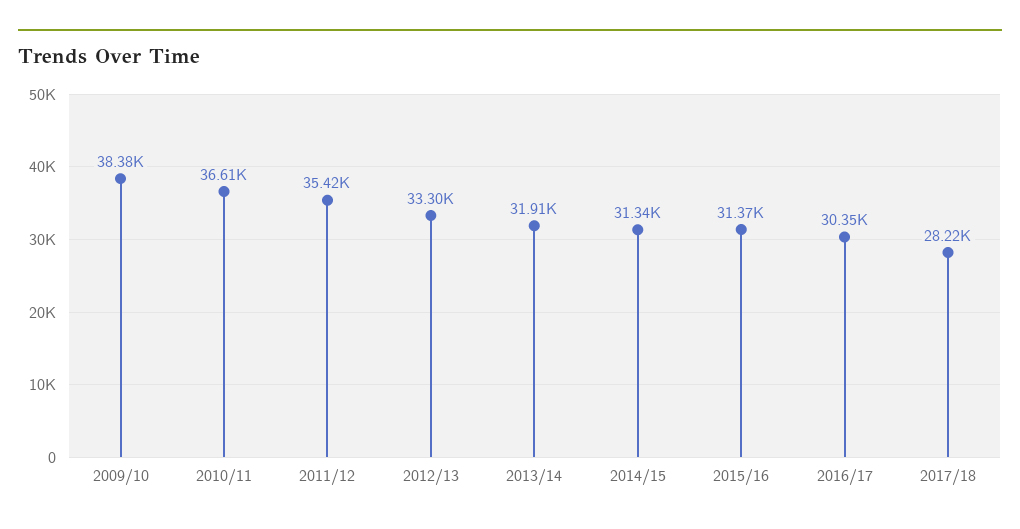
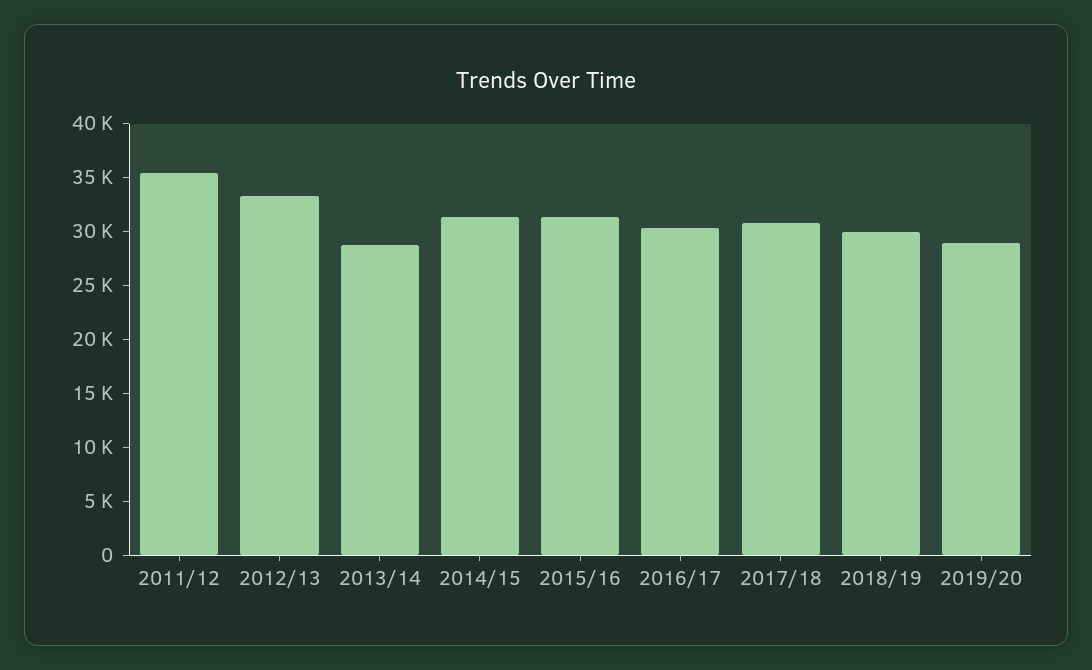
2009/10: 38380 -> none
2010/11: 36610 -> none
2013/14: 31910 -> 29000
2017/18: 28220 -> 31000
2018/19: none -> 30000
2019/20: none -> 29000

